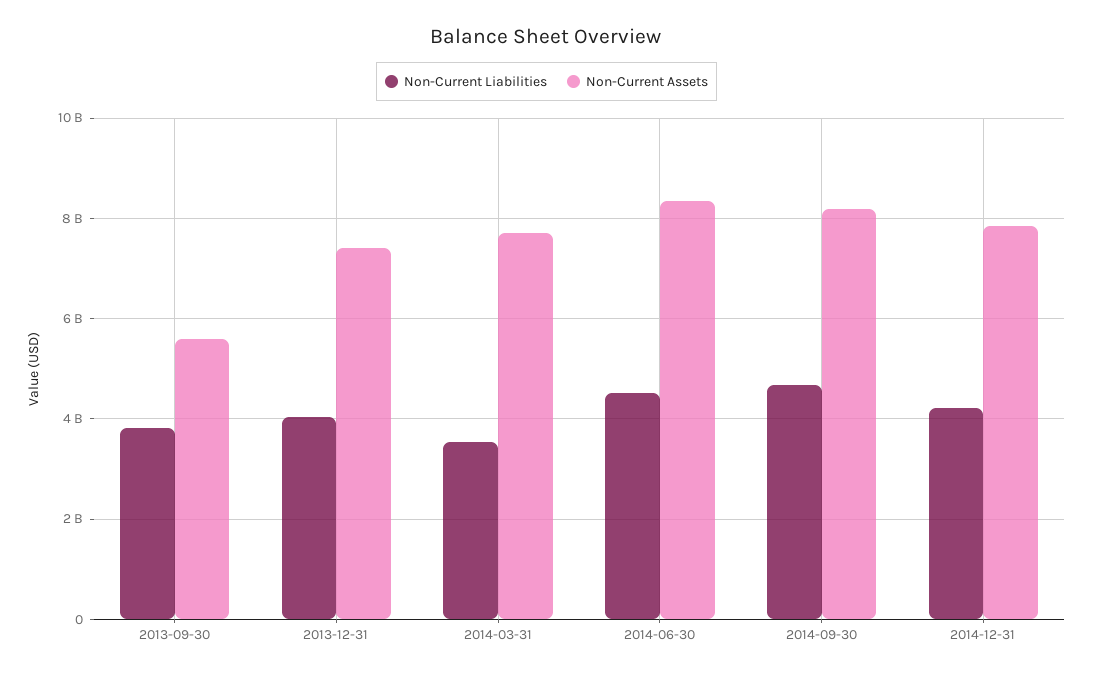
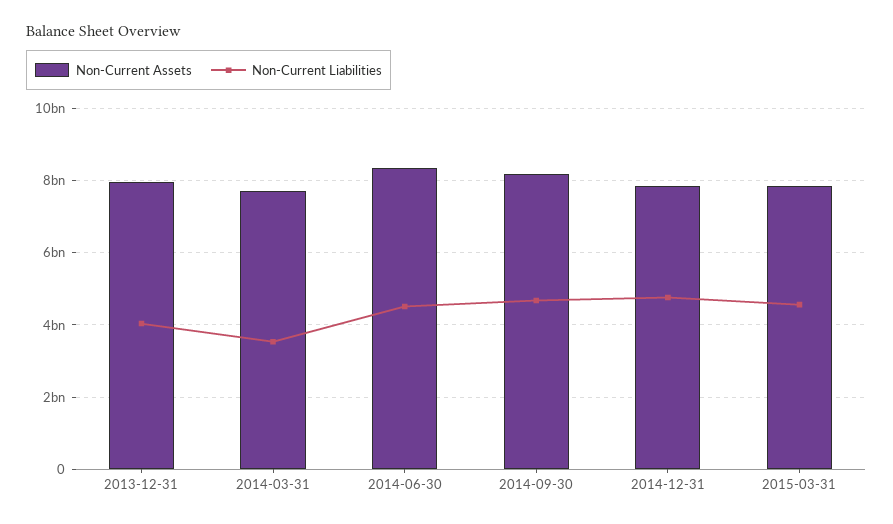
Non-Current Liabilities, 2013-09-30: 3800000000 -> none
Non-Current Assets, 2013-09-30: 5600000000 -> none
Non-Current Assets, 2013-12-31: 7400000000 -> 8000000000
Non-Current Liabilities, 2014-12-31: 4200000000 -> 4800000000
Non-Current Assets, 2015-03-31: none -> 7800000000
Non-Current Liabilities, 2015-03-31: none -> 4600000000

